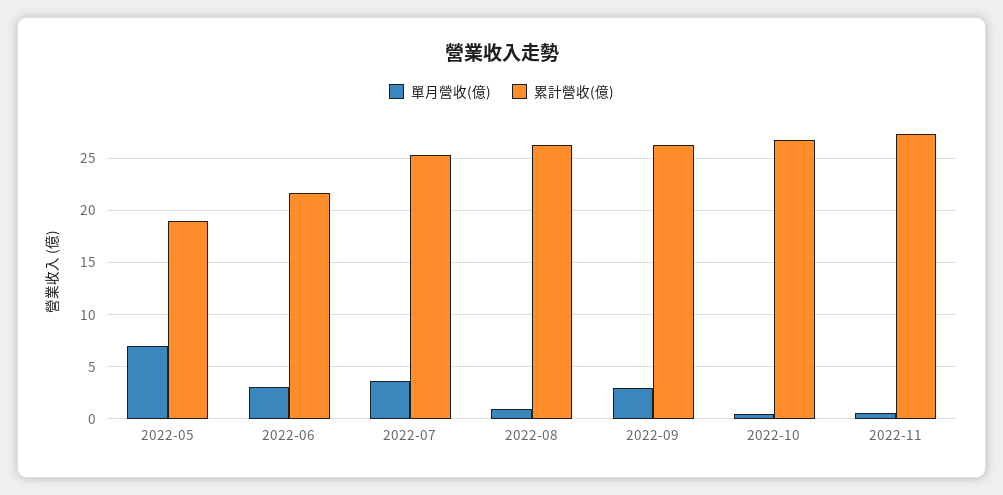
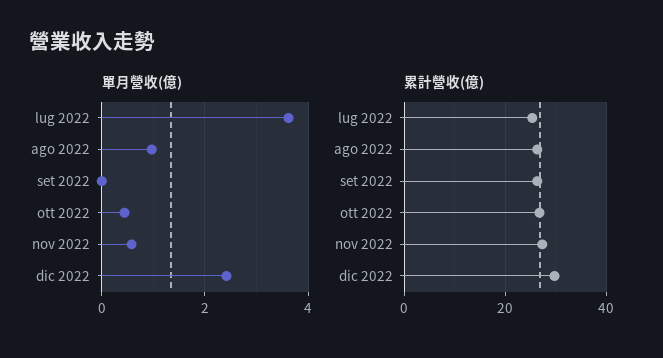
單月營收(億), 2022-05: 7 -> none
累計營收(億), 2022-05: 19 -> none
單月營收(億), 2022-06: 3 -> none
累計營收(億), 2022-06: 22 -> none
單月營收(億), 2022-09: 3 -> 0
單月營收(億), dic 2022: none -> 2.4
累計營收(億), dic 2022: none -> 30

